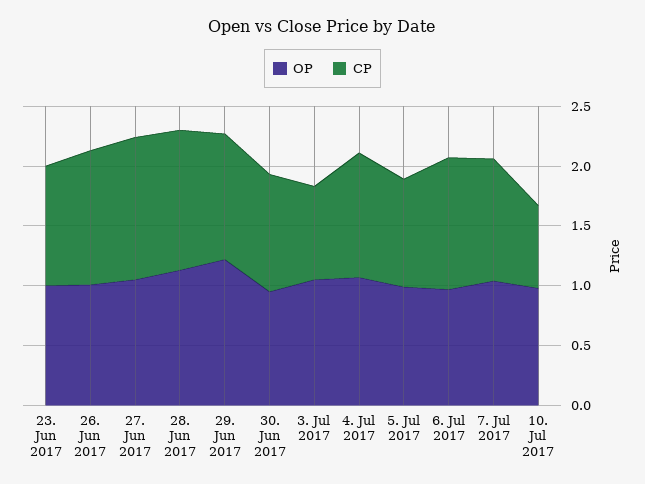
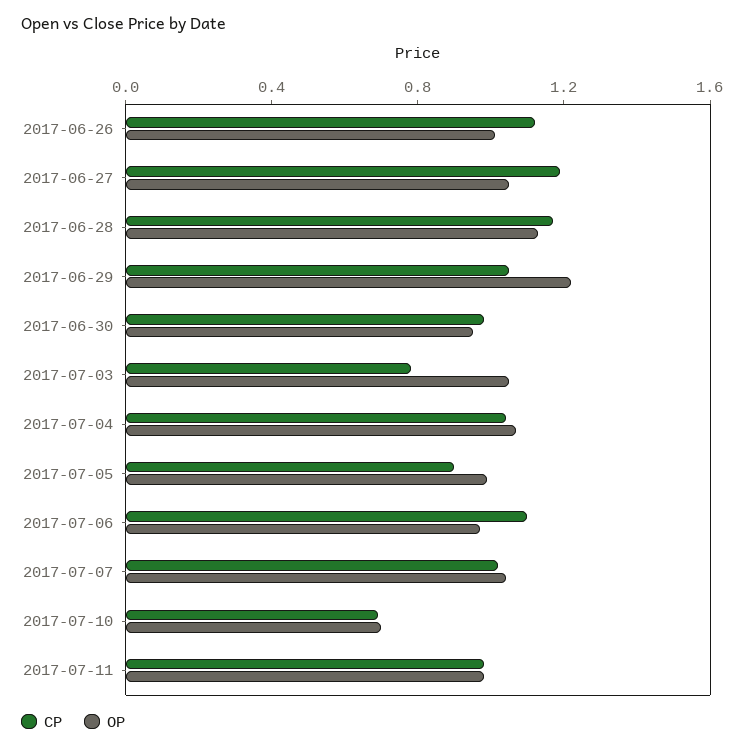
OP, 23. Jun 2017: 1 -> none
CP, 23. Jun 2017: 1 -> none
OP, 10. Jul 2017: 1 -> 0.7
CP, 2017-07-11: none -> 1
OP, 2017-07-11: none -> 1

